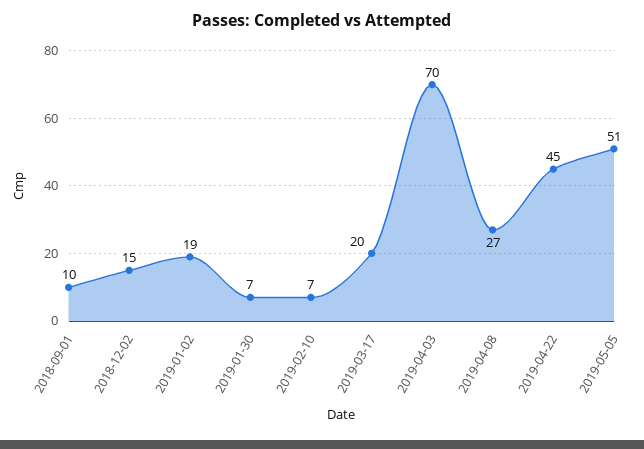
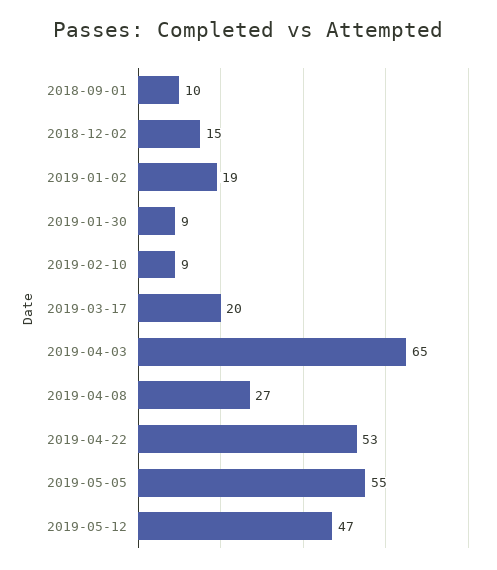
2019-01-30: 7 -> 9
2019-02-10: 7 -> 9
2019-04-03: 70 -> 65
2019-04-22: 45 -> 53
2019-05-05: 51 -> 55
2019-05-12: none -> 47

